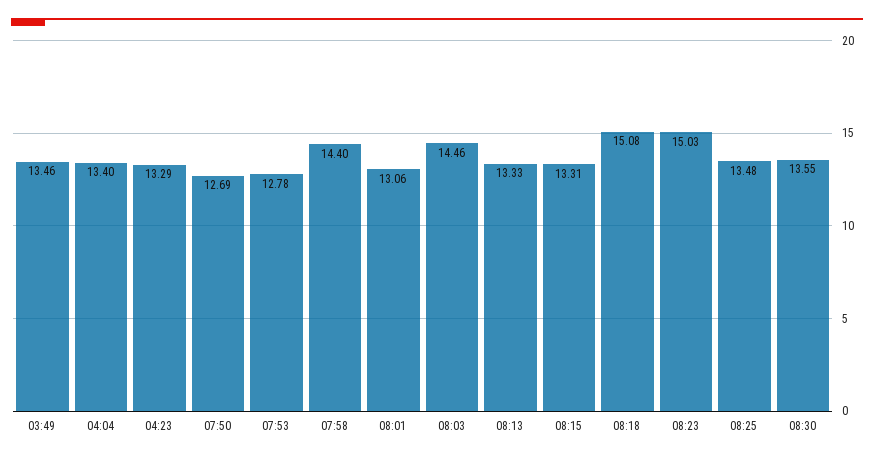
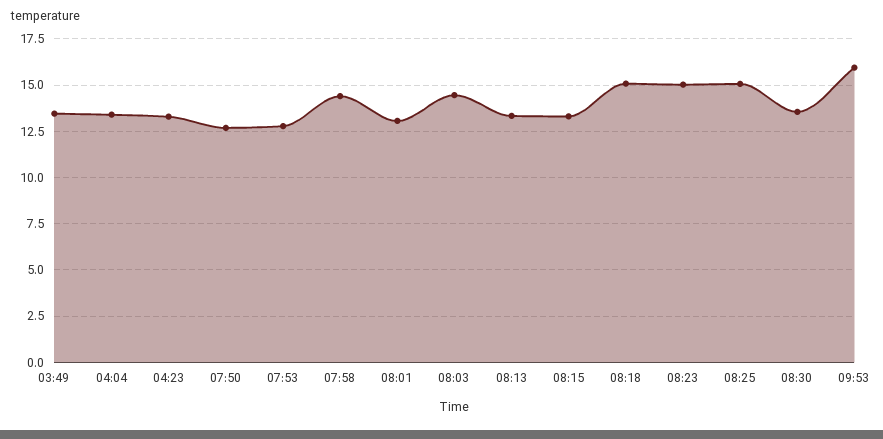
08:25: 13.48 -> 15
09:53: none -> 16

